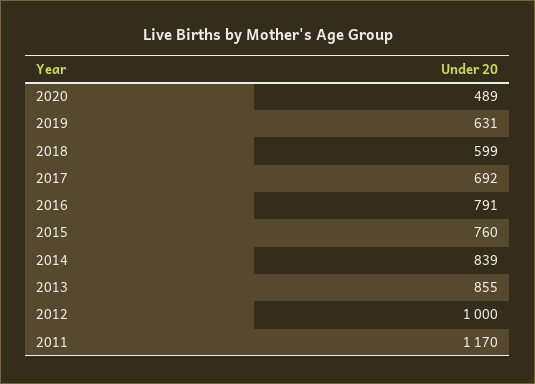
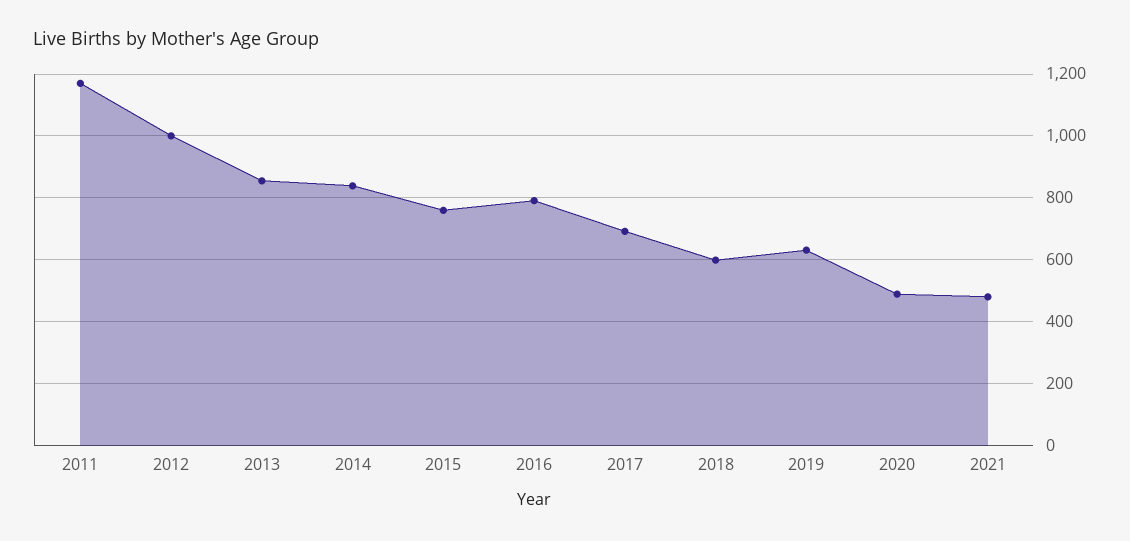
2021: none -> 480

